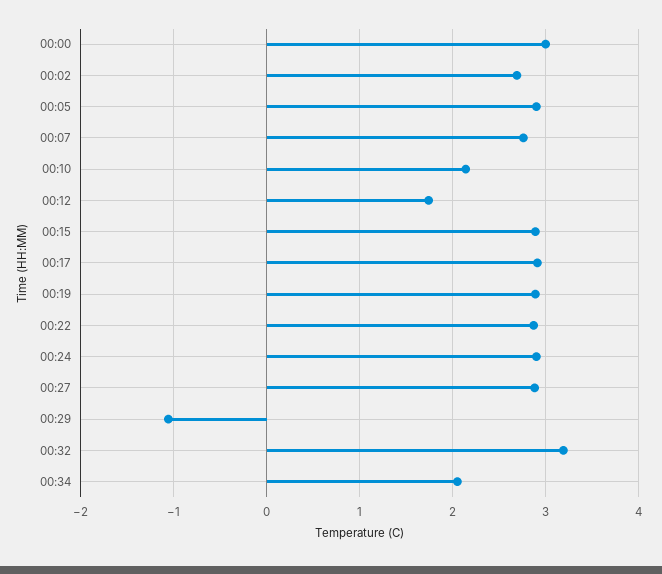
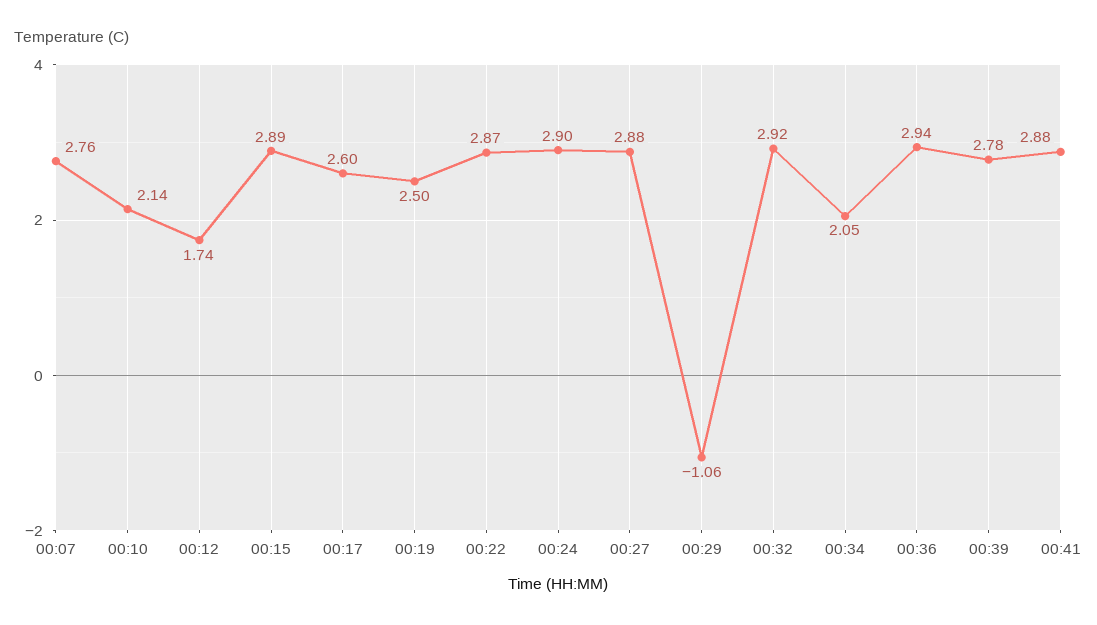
00:00: 3 -> none
00:02: 2.7 -> none
00:05: 2.9 -> none
00:17: 2.9 -> 2.6
00:19: 2.9 -> 2.5
00:32: 3.2 -> 2.92
00:36: none -> 2.94
00:39: none -> 2.78
00:41: none -> 2.88

